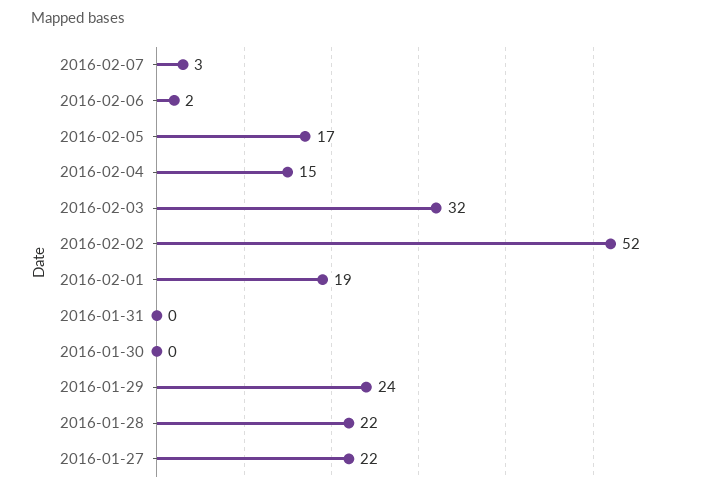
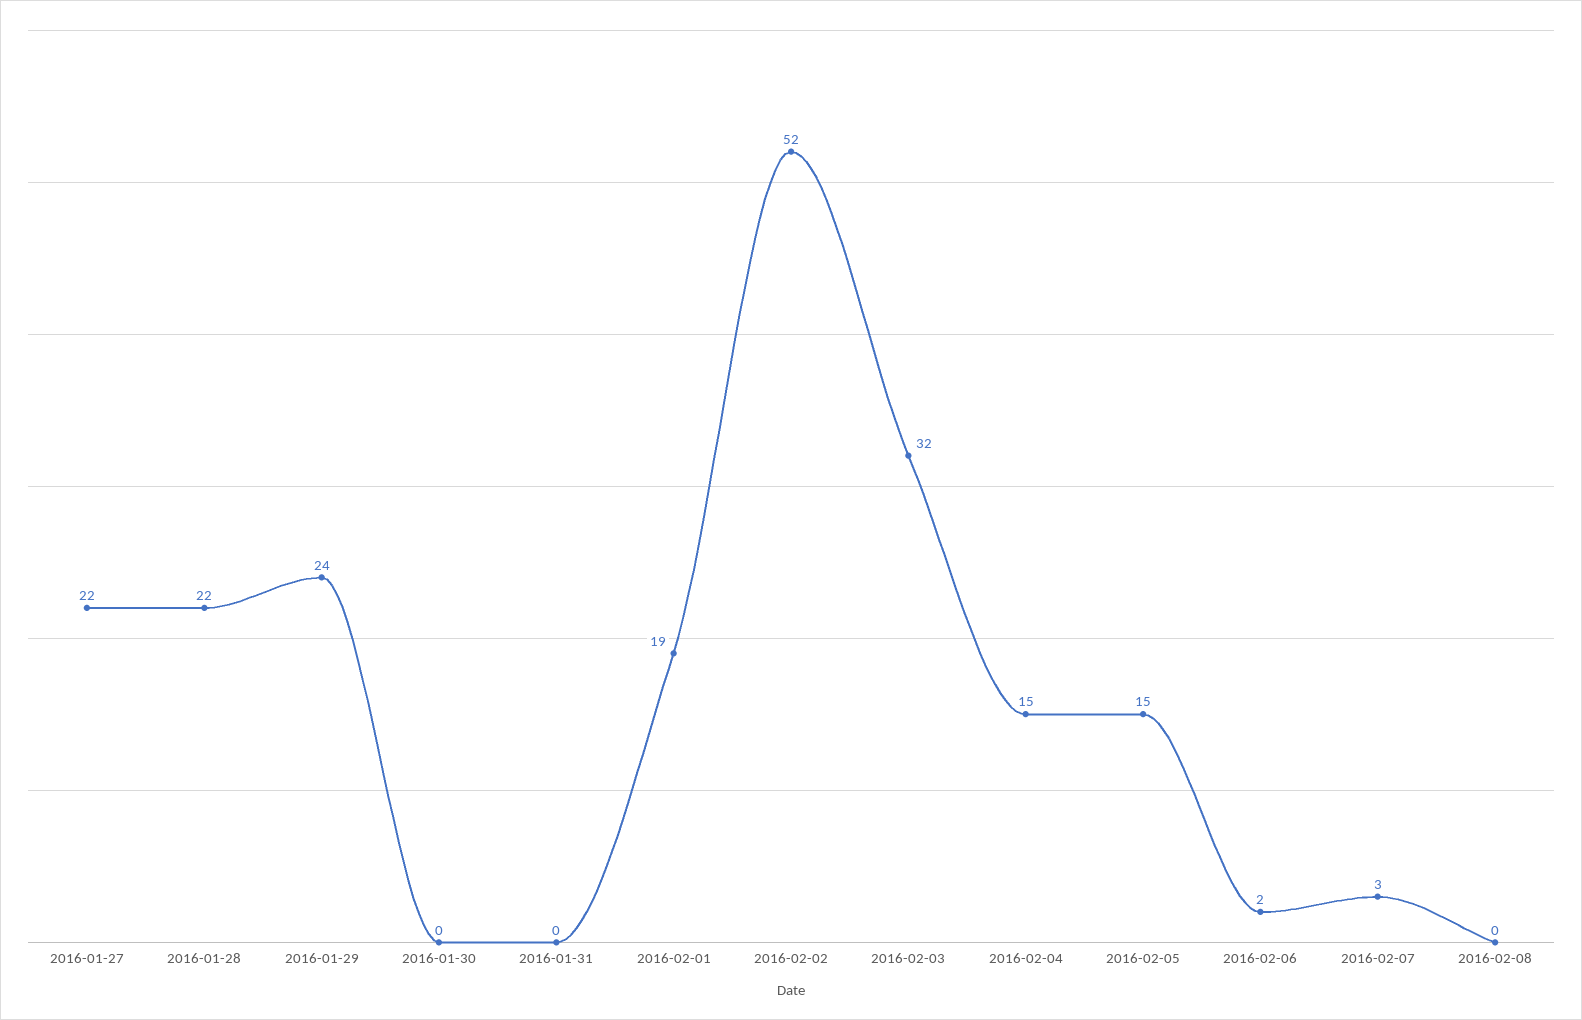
2016-02-05: 17 -> 15
2016-02-08: none -> 0

